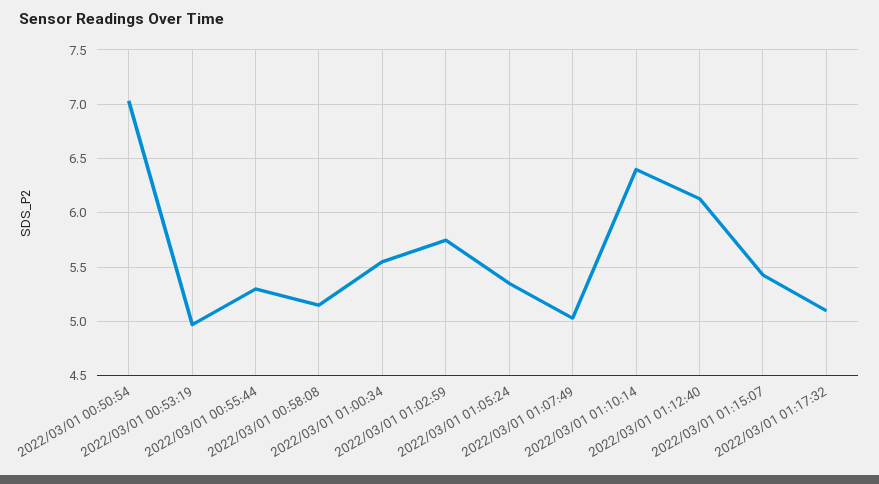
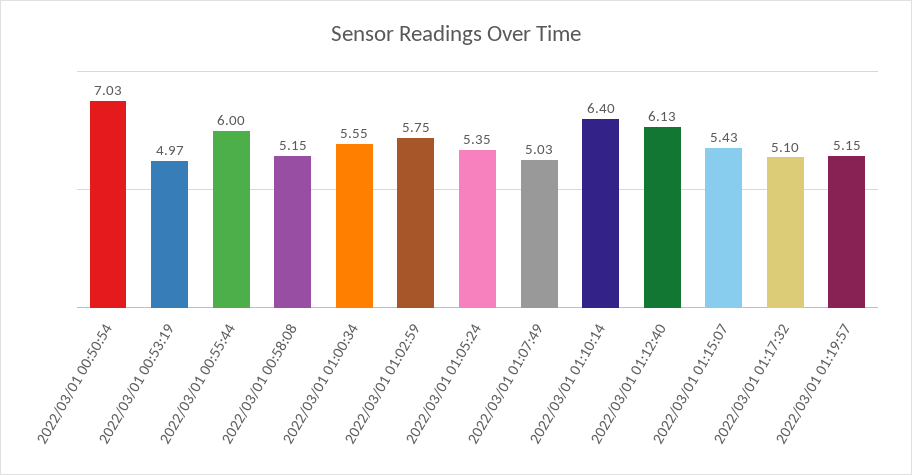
2022/03/01 00:55:44: 5.3 -> 6
2022/03/01 01:19:57: none -> 5.15

